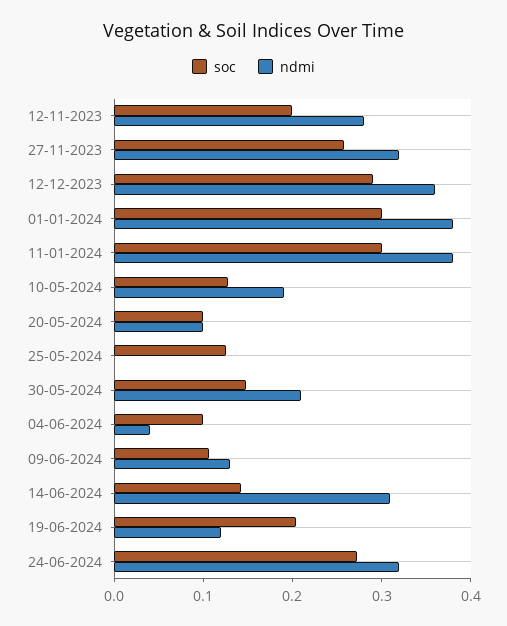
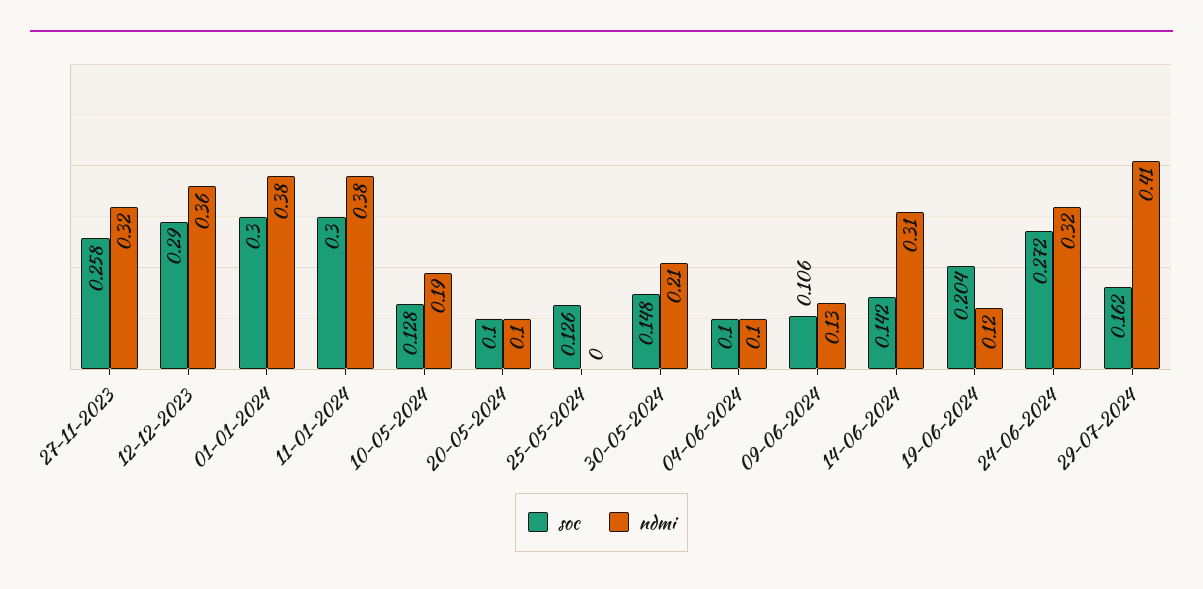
soc, 12-11-2023: 0.2 -> none
ndmi, 12-11-2023: 0.28 -> none
ndmi, 04-06-2024: 0.04 -> 0.1
soc, 29-07-2024: none -> 0.162
ndmi, 29-07-2024: none -> 0.41

